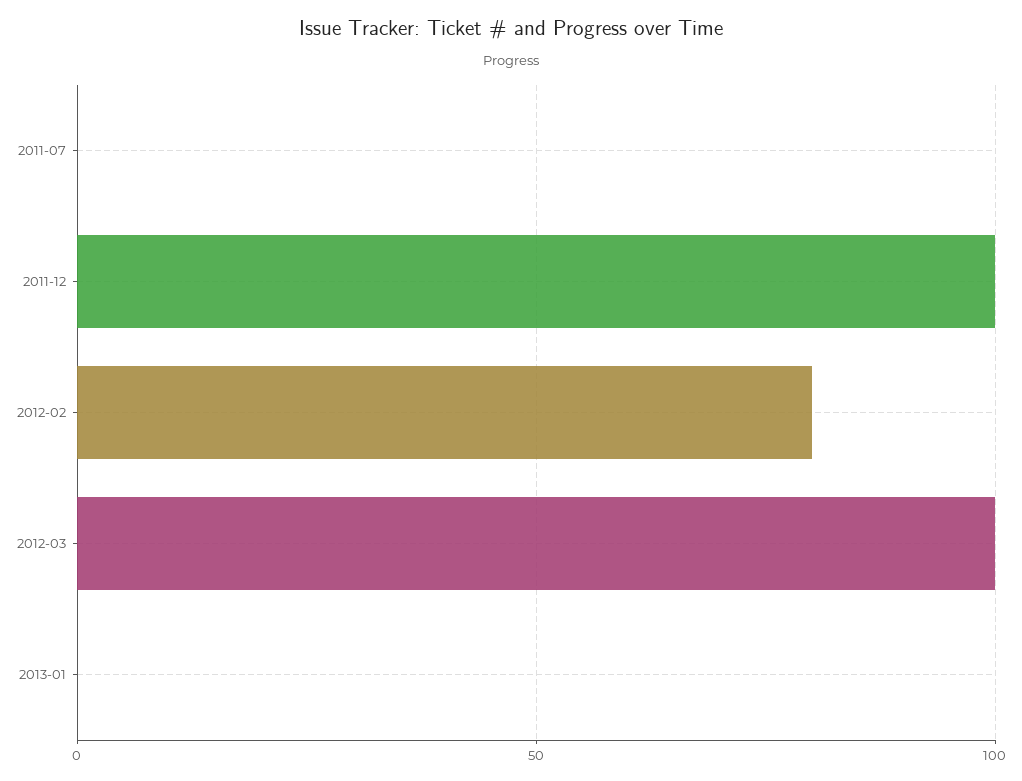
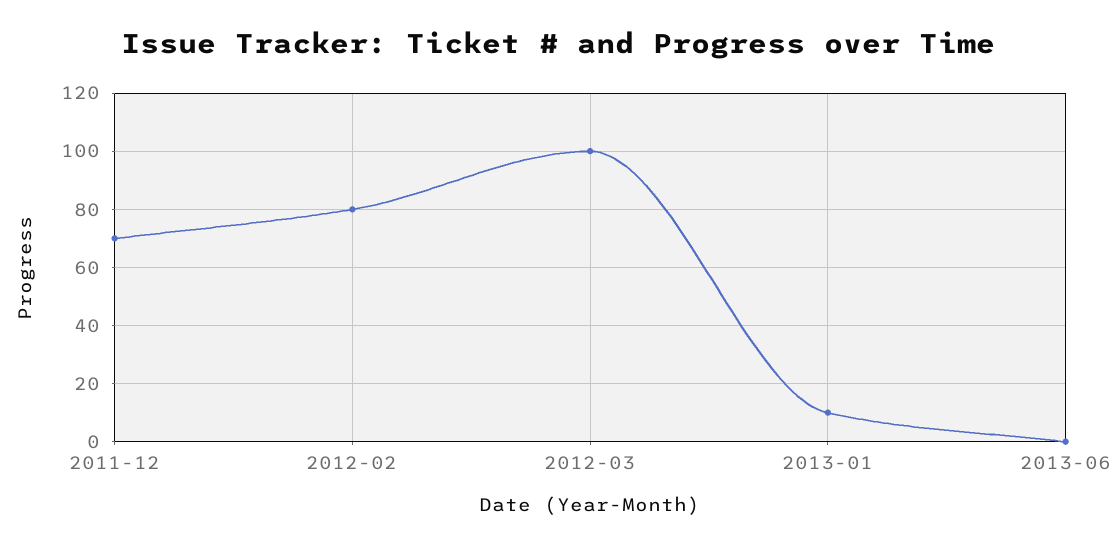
2011-07: 0 -> none
2011-12: 100 -> 70
2013-01: 0 -> 10
2013-06: none -> 0

